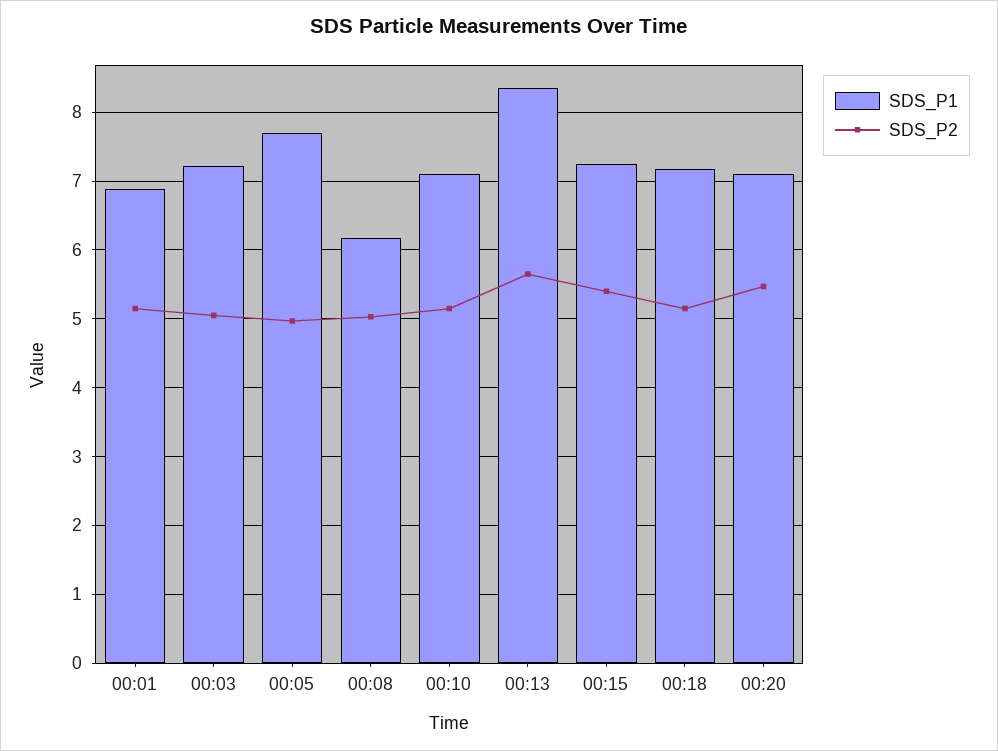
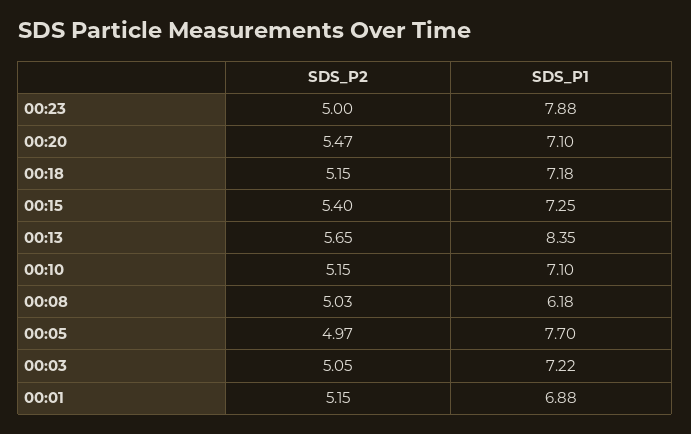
SDS_P2, 00:23: none -> 5
SDS_P1, 00:23: none -> 7.88

